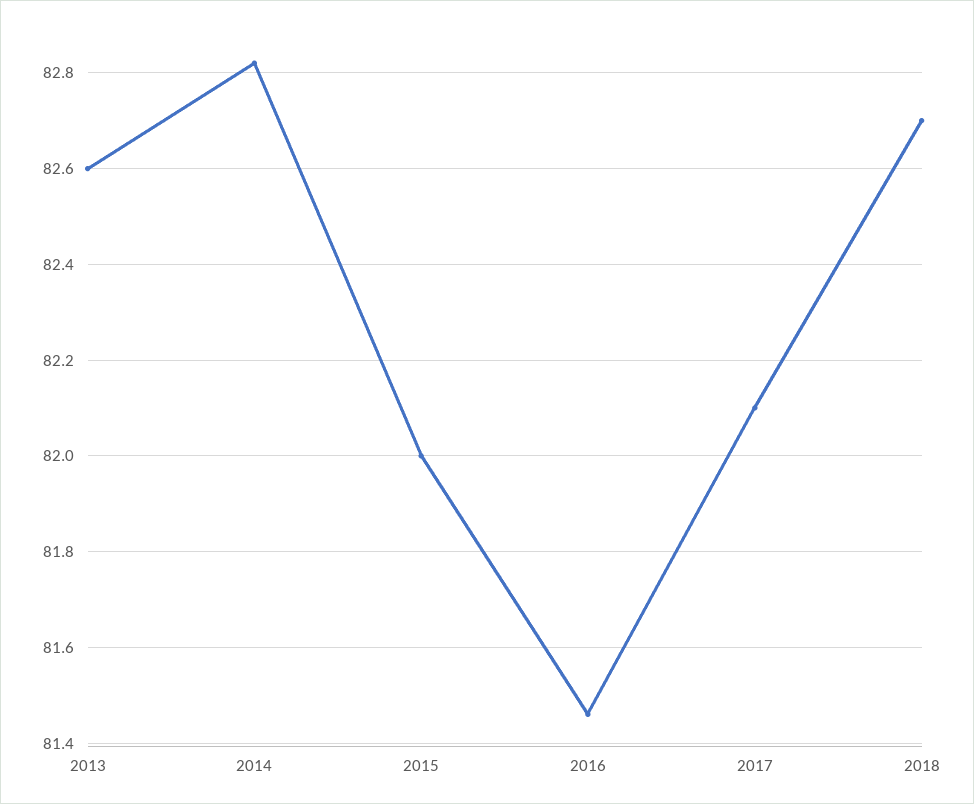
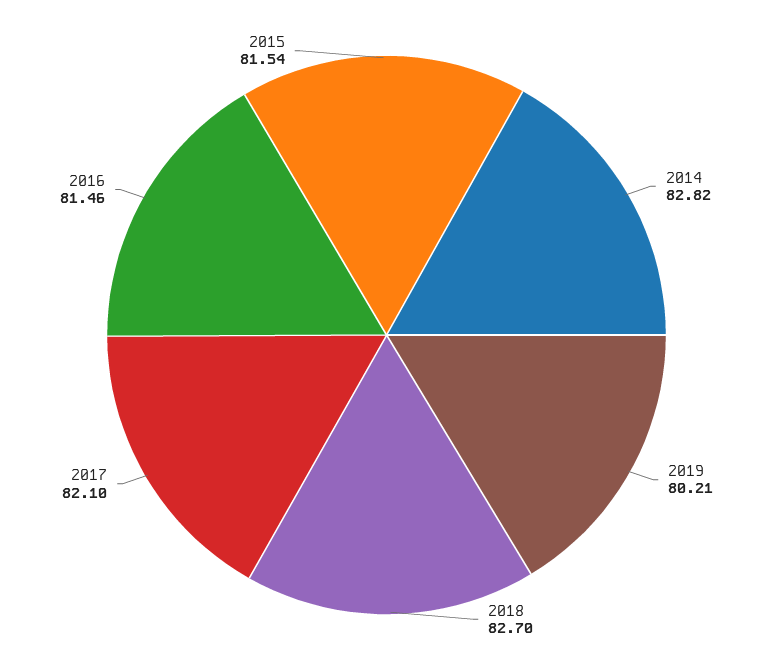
2013: 82.6 -> none
2015: 82 -> 81.54
2019: none -> 80.21

